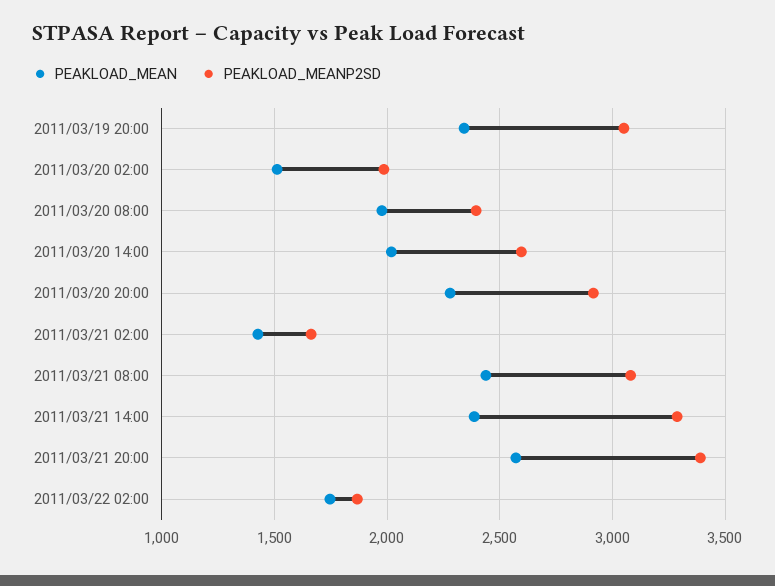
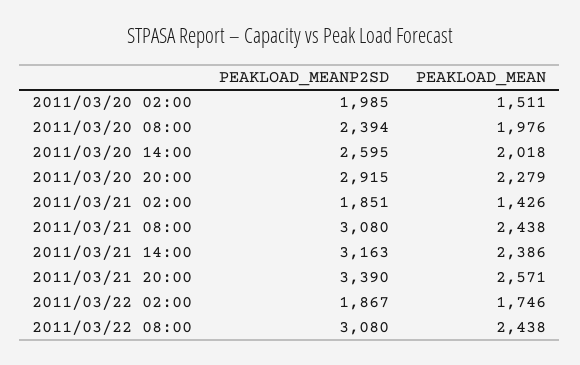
PEAKLOAD_MEAN, 2011/03/19 20:00: 2350 -> none
PEAKLOAD_MEANP2SD, 2011/03/19 20:00: 3050 -> none
PEAKLOAD_MEANP2SD, 2011/03/21 02:00: 1650 -> 1851
PEAKLOAD_MEANP2SD, 2011/03/21 14:00: 3300 -> 3163
PEAKLOAD_MEANP2SD, 2011/03/22 08:00: none -> 3080
PEAKLOAD_MEAN, 2011/03/22 08:00: none -> 2438

